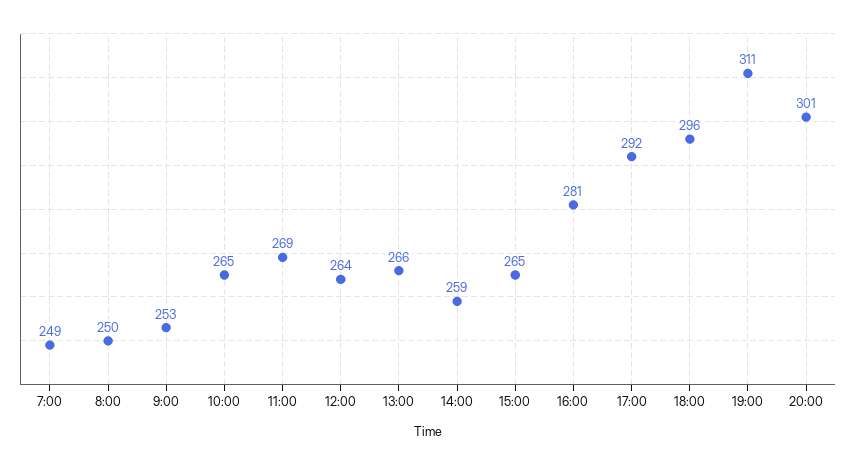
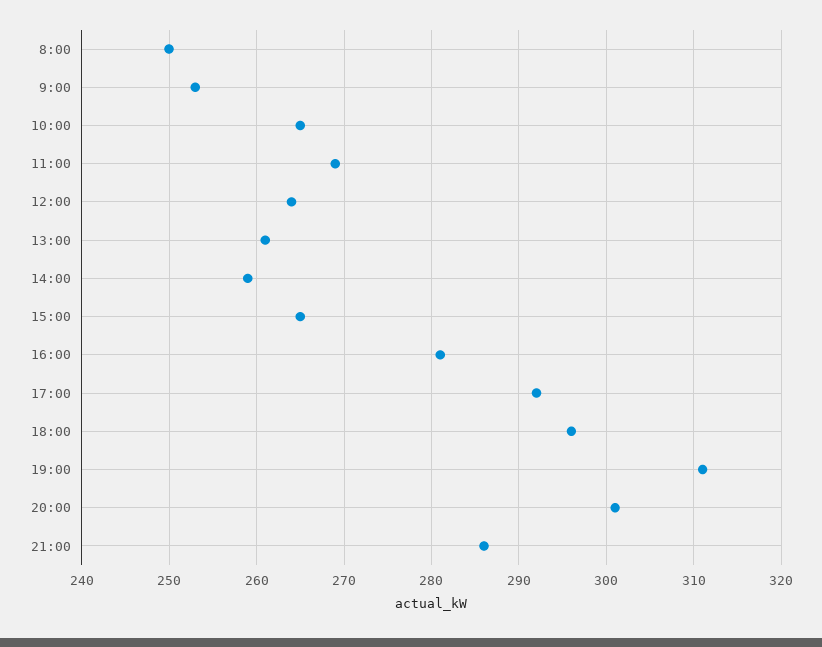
7:00: 249 -> none
13:00: 266 -> 261
21:00: none -> 286

